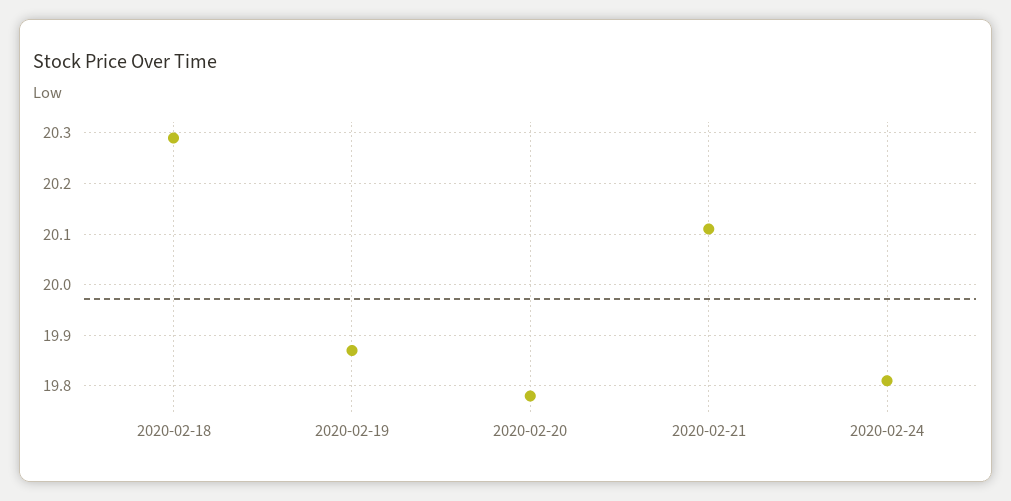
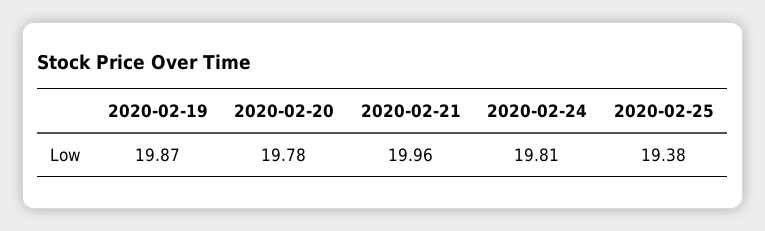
2020-02-18: 20.3 -> none
2020-02-21: 20.1 -> 19.96
2020-02-25: none -> 19.38

